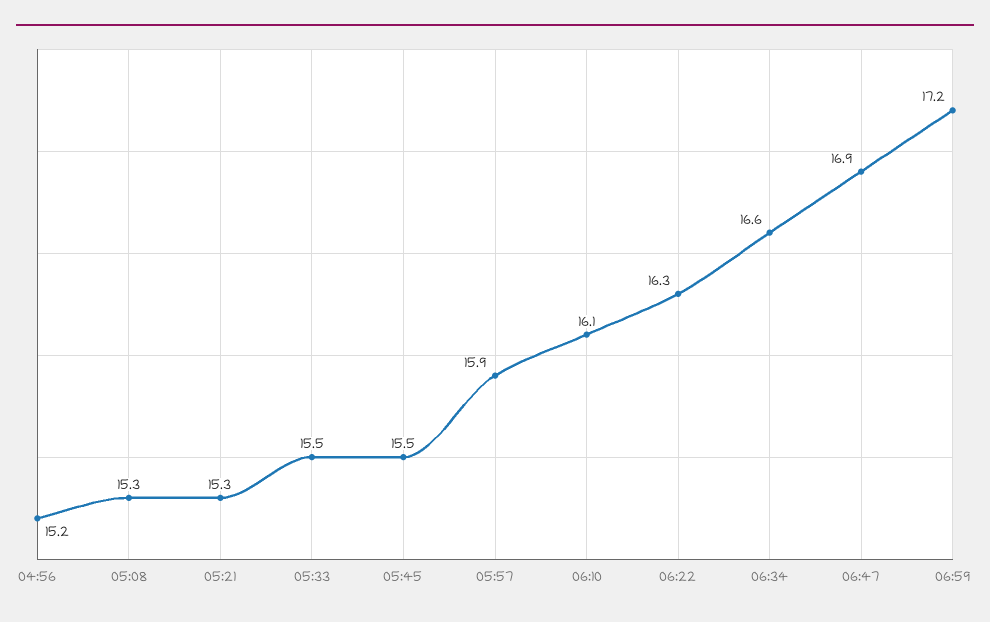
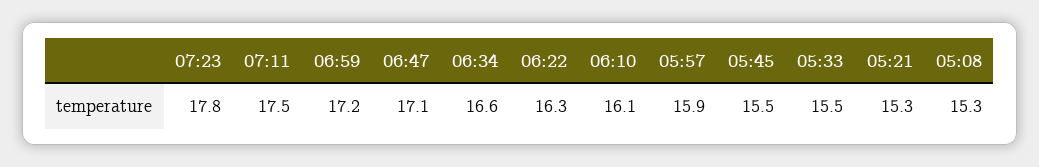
04:56: 15.2 -> none
06:47: 16.9 -> 17.1
07:23: none -> 17.8
07:11: none -> 17.5

